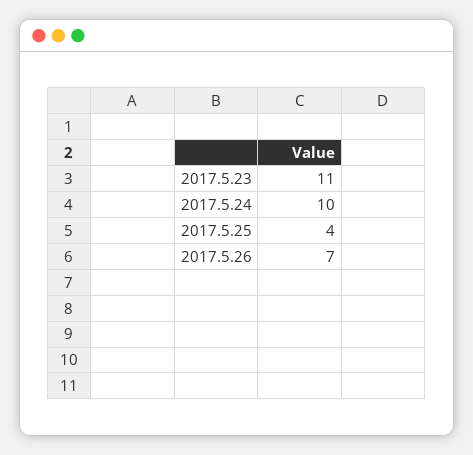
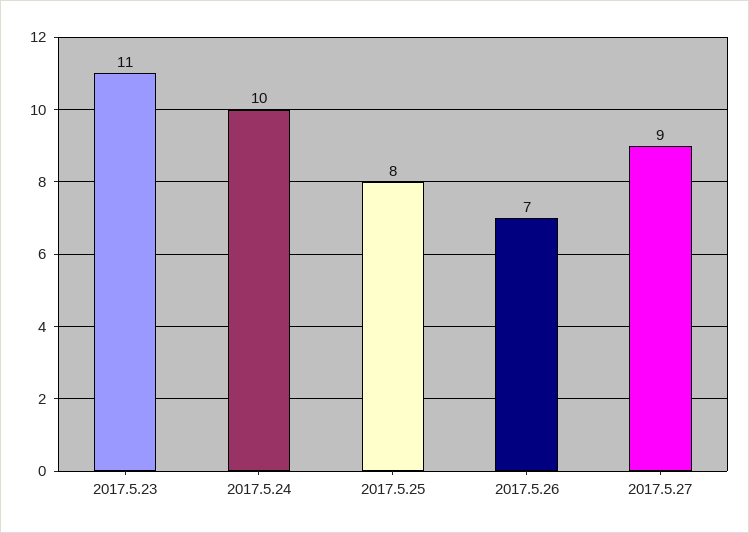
2017.5.25: 4 -> 8
2017.5.27: none -> 9

